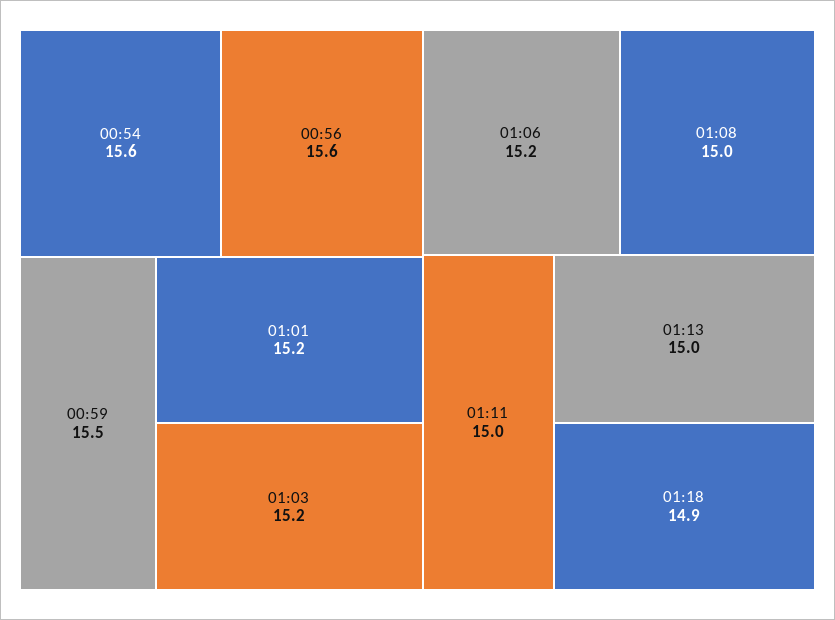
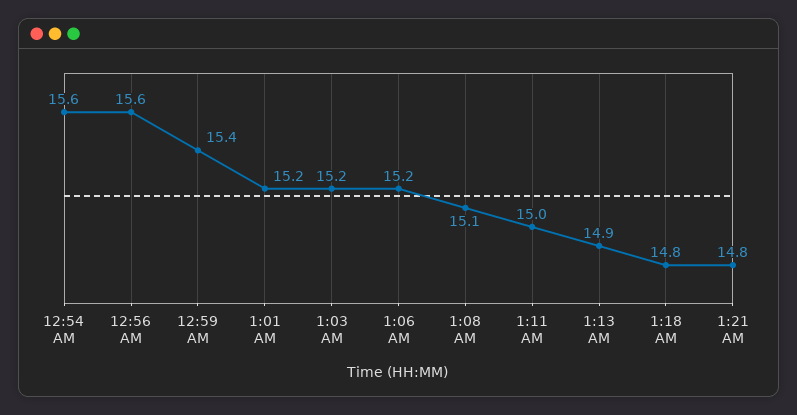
00:59: 15.5 -> 15.4
01:08: 15 -> 15.1
01:13: 15 -> 14.9
01:18: 14.9 -> 14.8
1:21 AM: none -> 14.8

